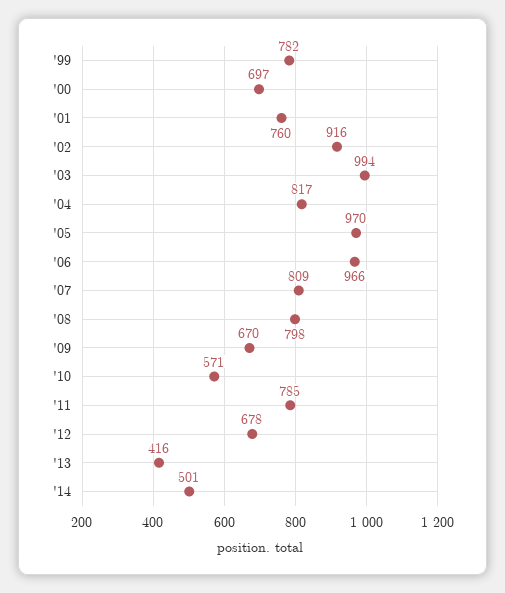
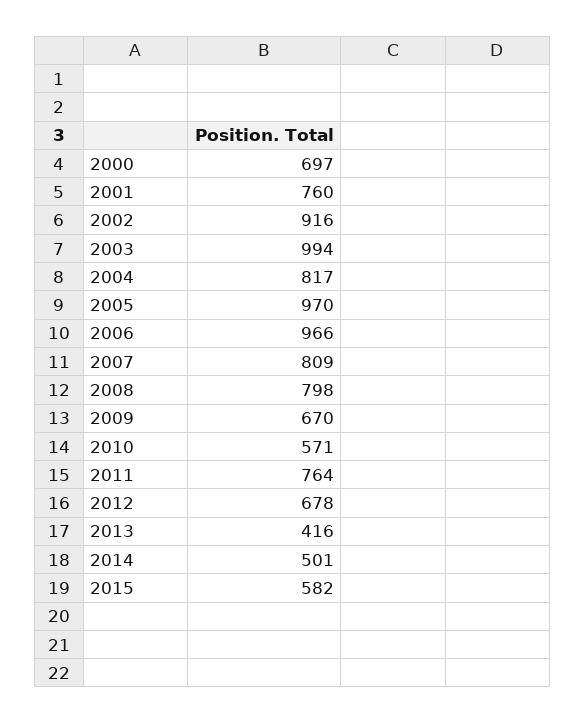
'99: 782 -> none
'11: 785 -> 764
2015: none -> 582

